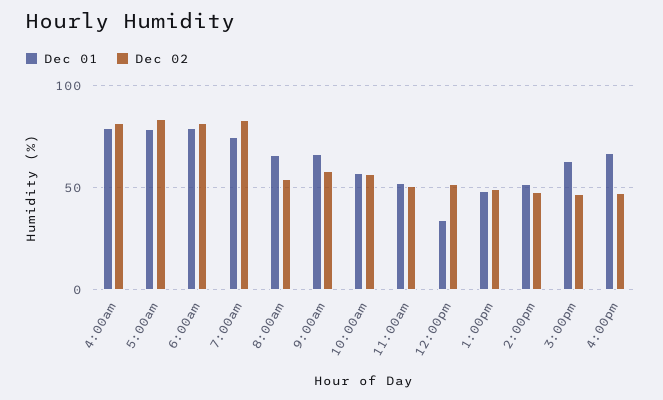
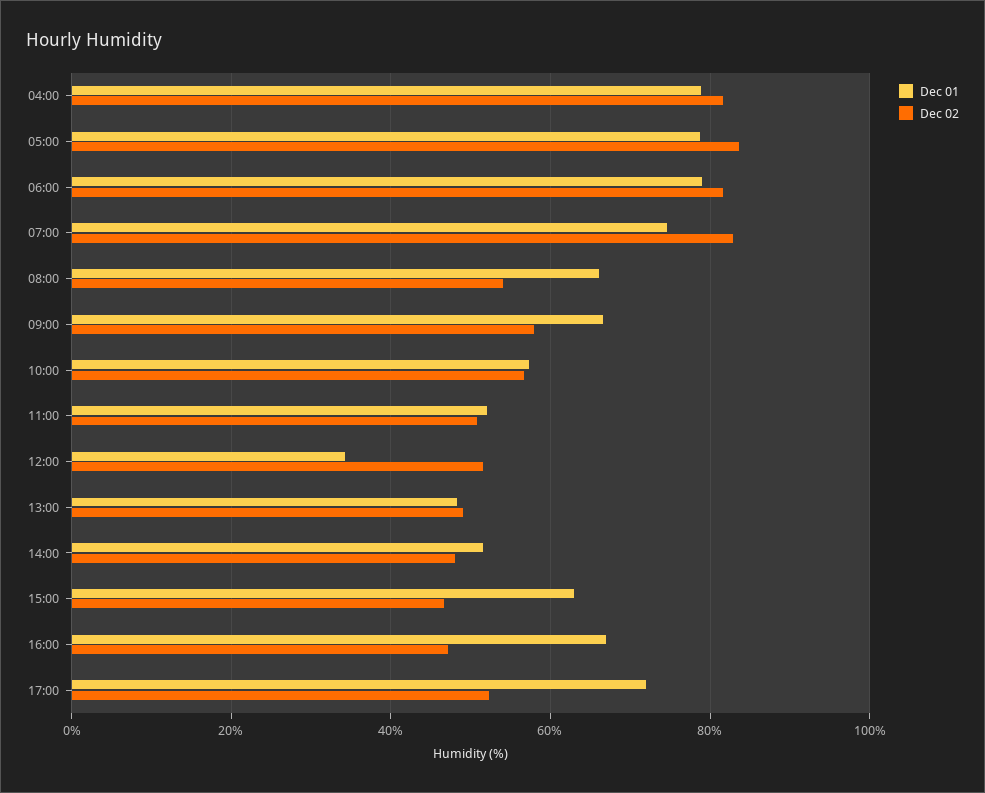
Dec 01, 17:00: none -> 72
Dec 02, 17:00: none -> 52

